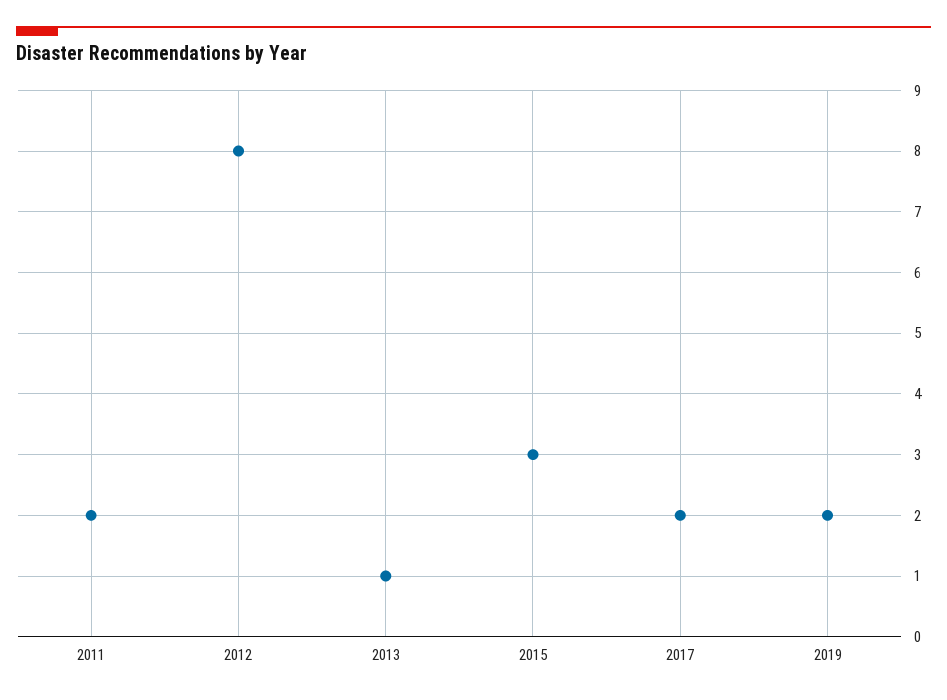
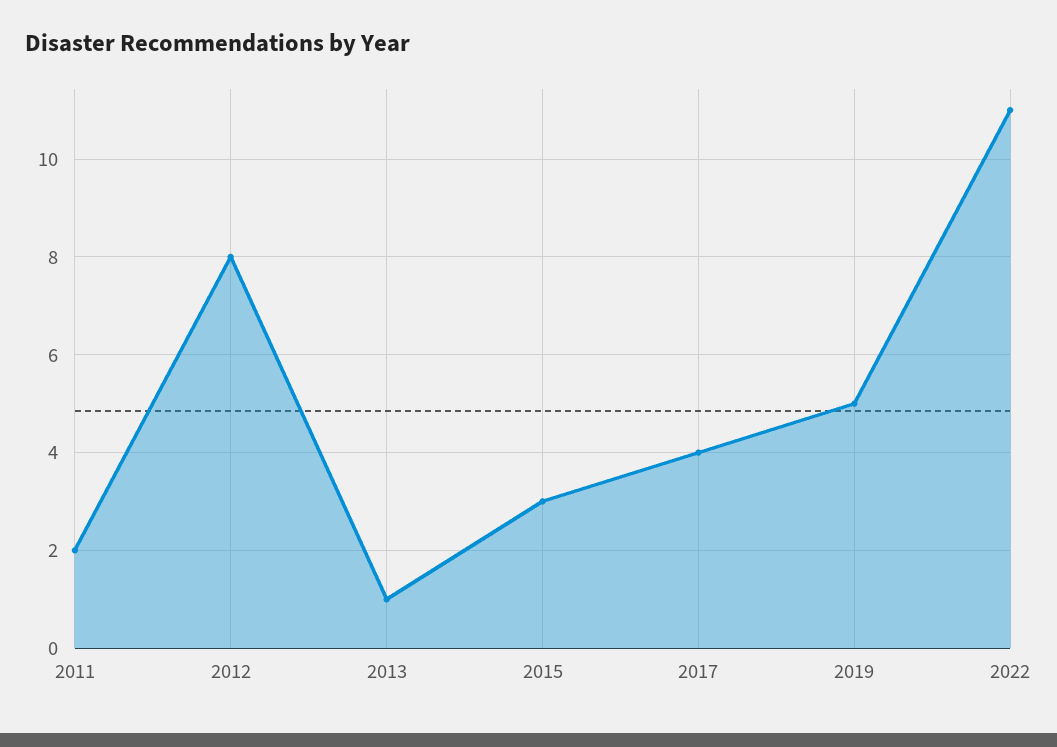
2017: 2 -> 4
2019: 2 -> 5
2022: none -> 11

